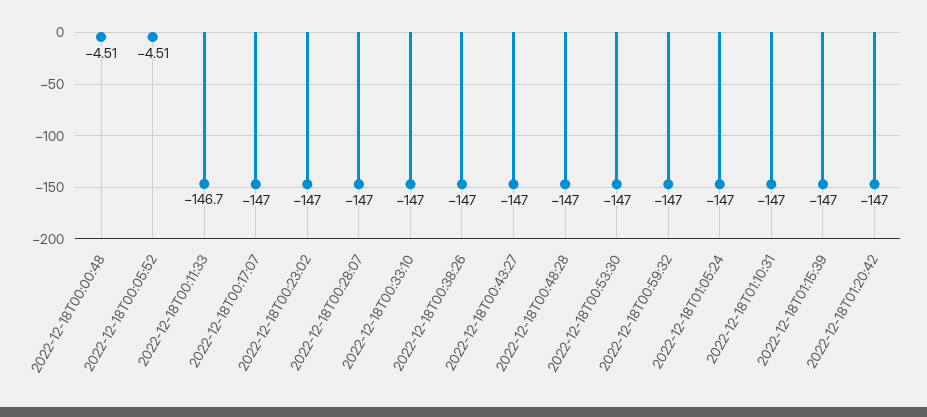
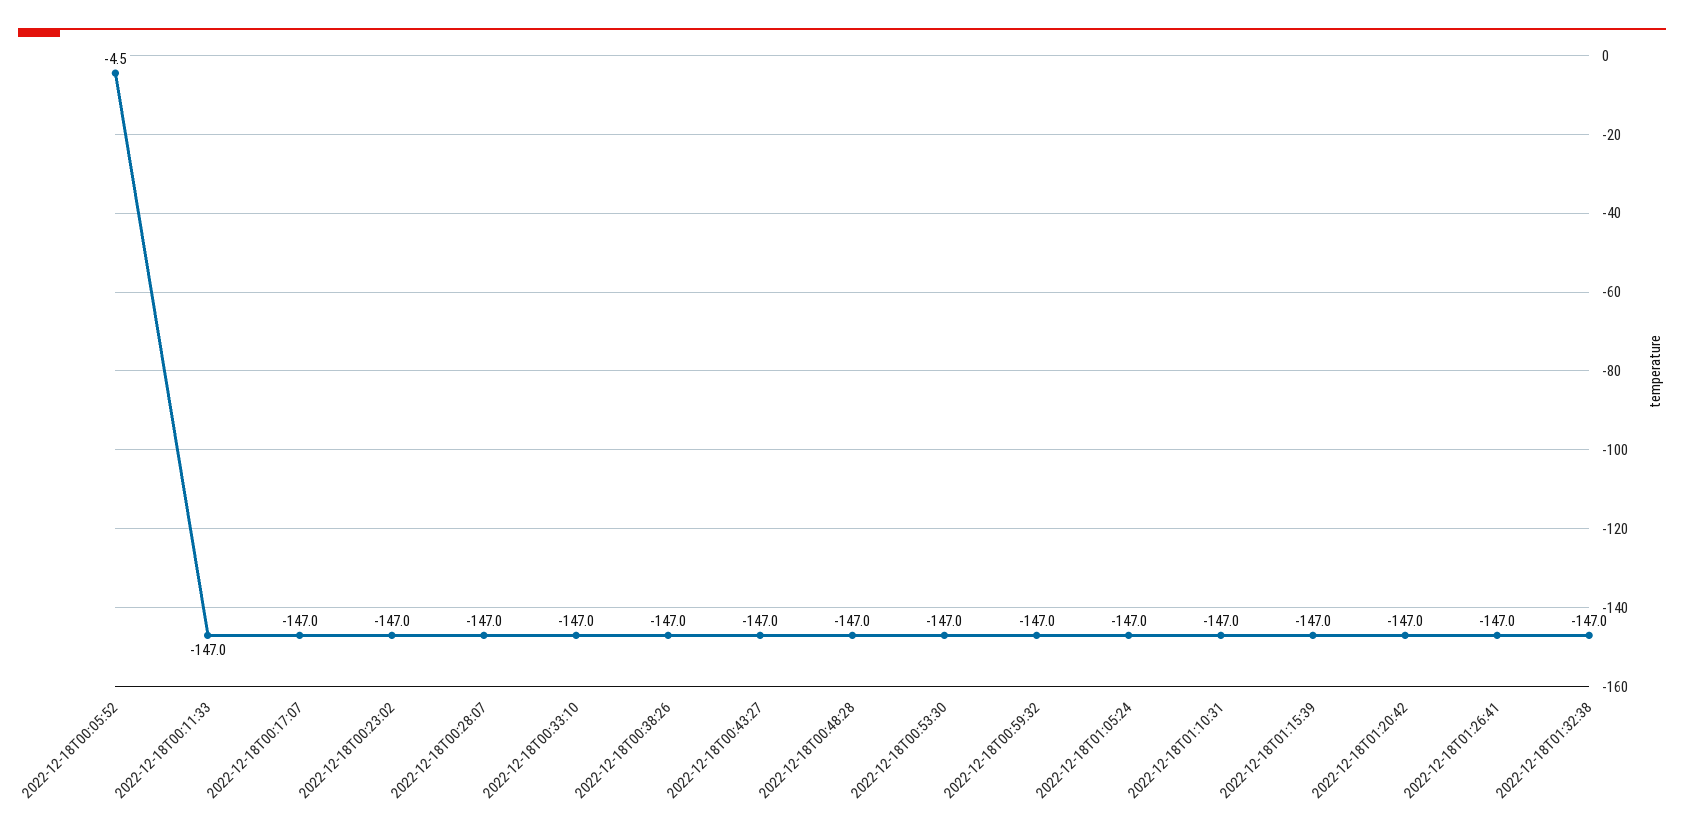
2022-12-18T00:00:48: -4.51 -> none
2022-12-18T00:11:33: -146.7 -> -147
2022-12-18T01:26:41: none -> -147
2022-12-18T01:32:38: none -> -147

